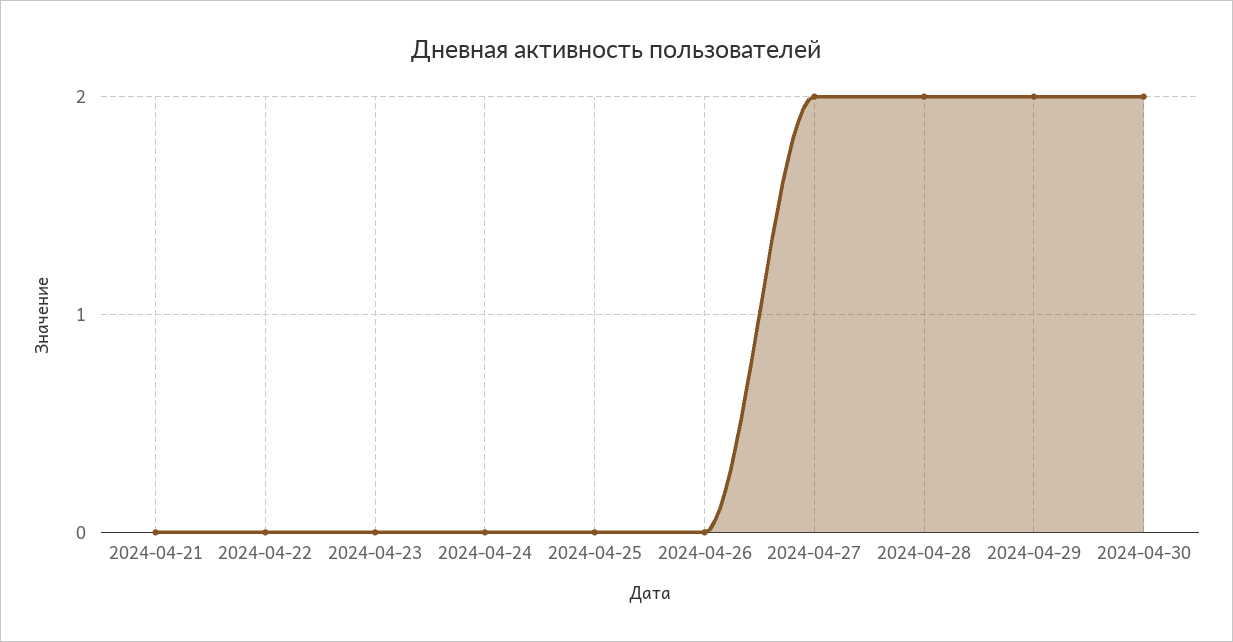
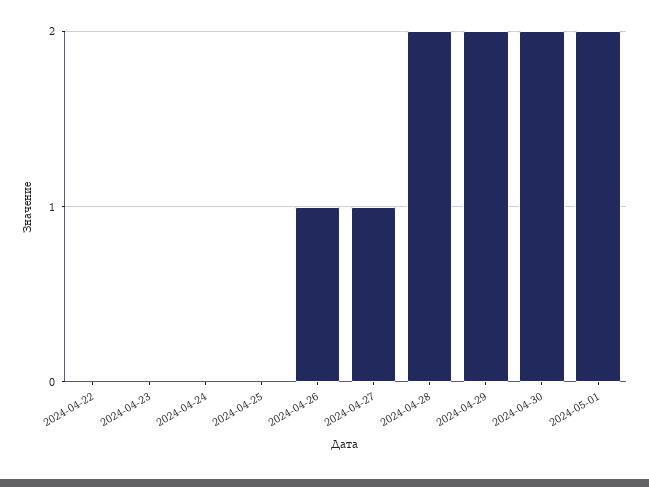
2024-04-21: 0 -> none
2024-04-26: 0 -> 1
2024-04-27: 2 -> 1
2024-05-01: none -> 2

